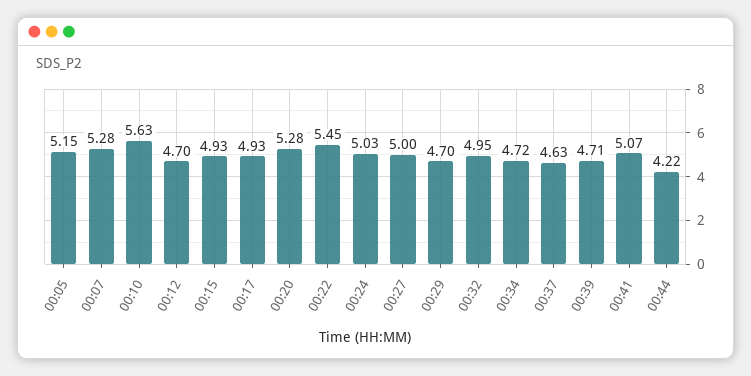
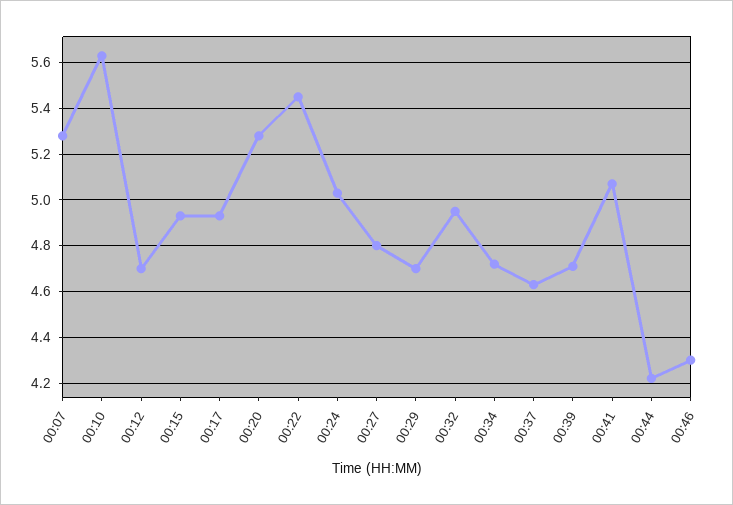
00:05: 5.15 -> none
00:27: 5 -> 4.8
00:46: none -> 4.3

